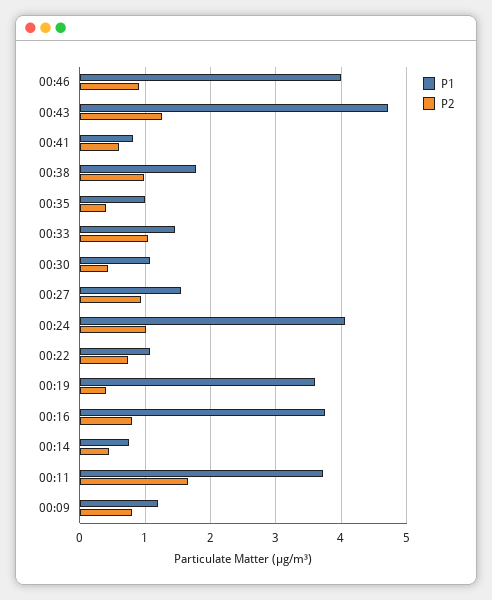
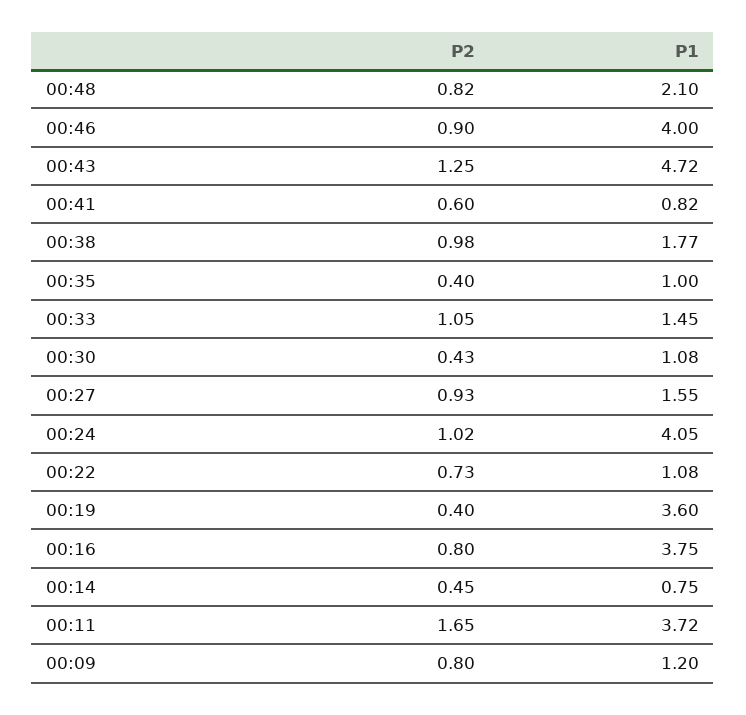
P2, 00:48: none -> 0.82
P1, 00:48: none -> 2.1

